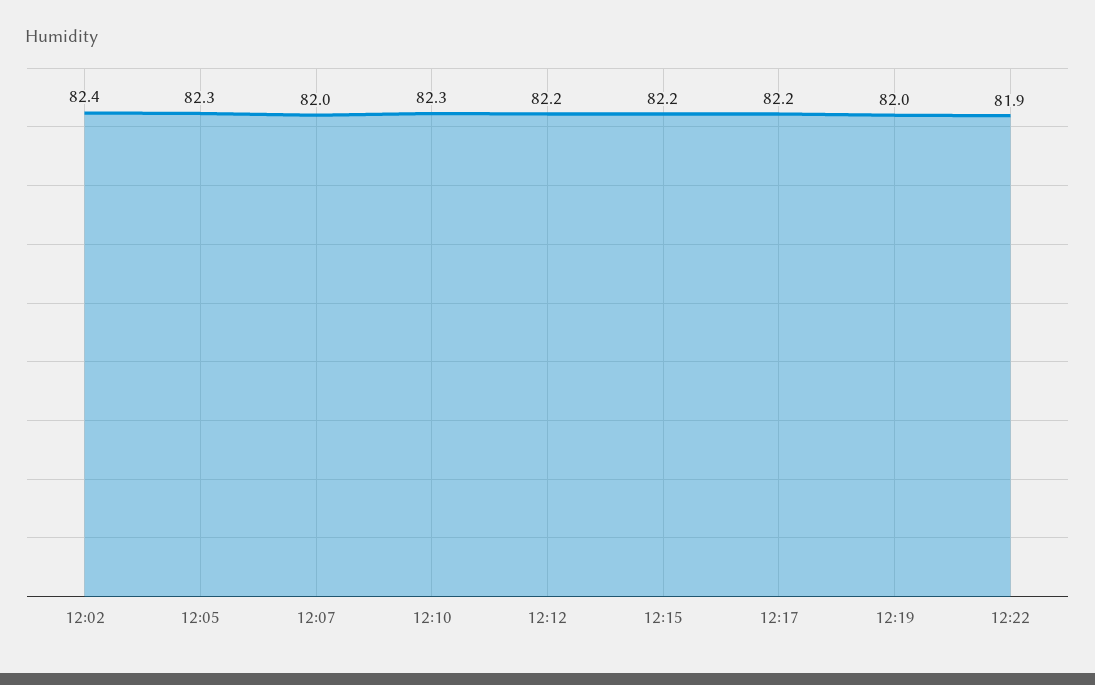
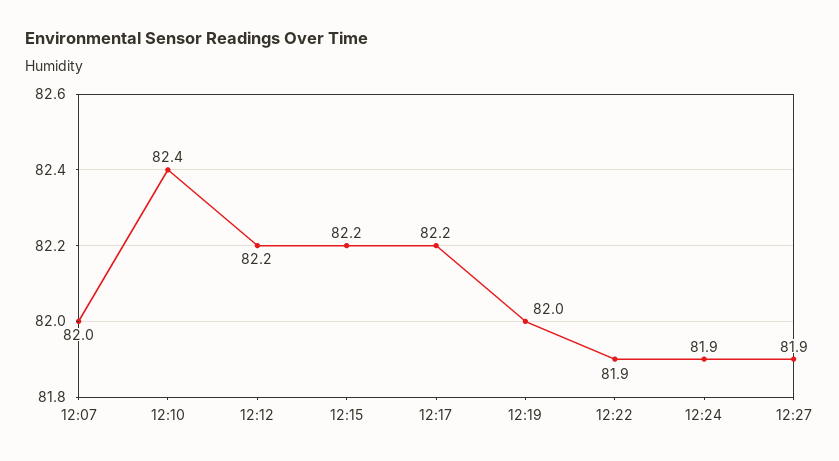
12:02: 82.4 -> none
12:05: 82.3 -> none
12:10: 82.3 -> 82.4
12:24: none -> 81.9
12:27: none -> 81.9

